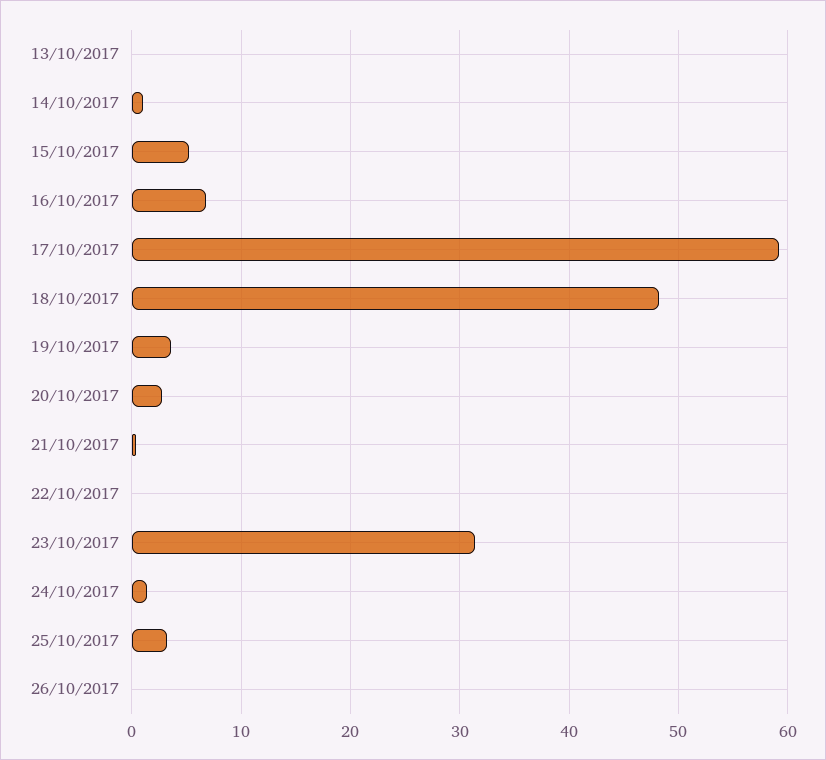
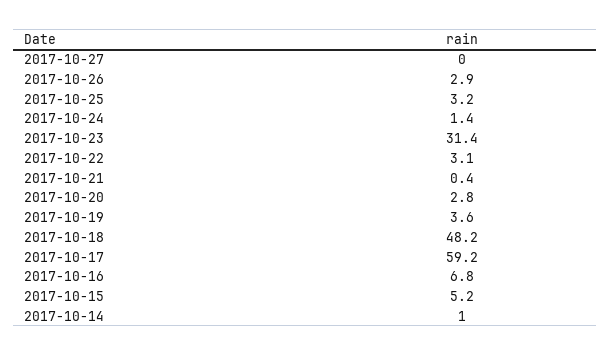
13/10/2017: 0 -> none
22/10/2017: 0 -> 3.1
26/10/2017: 0 -> 2.9
2017-10-27: none -> 0

